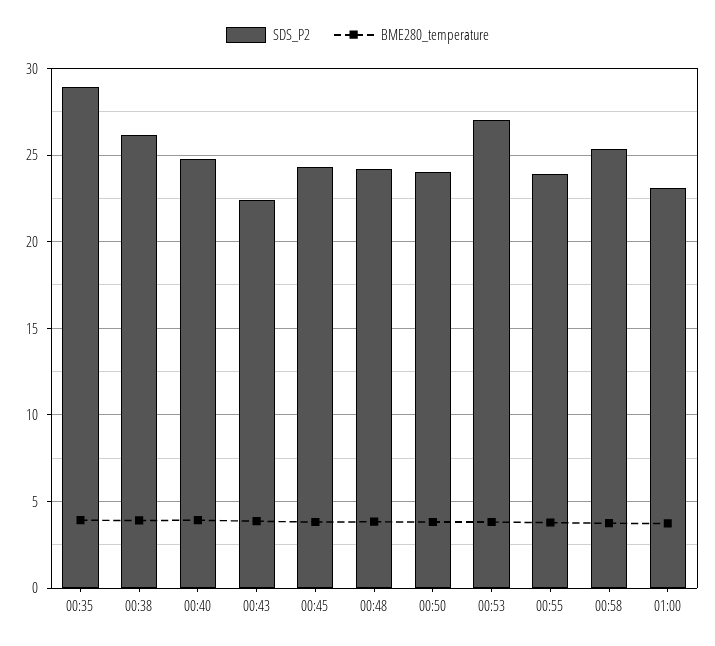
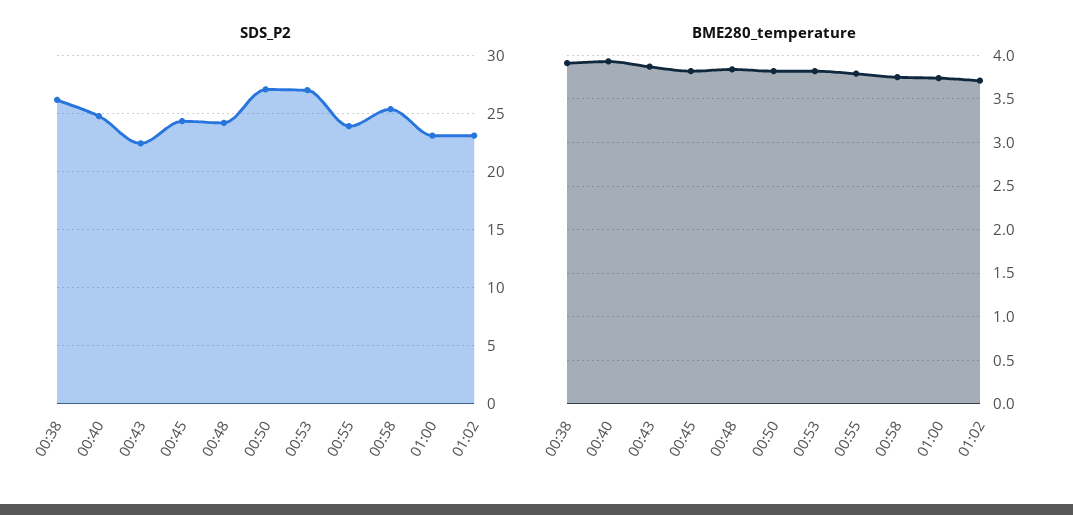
SDS_P2, 00:35: 29 -> none
BME280_temperature, 00:35: 4 -> none
SDS_P2, 00:50: 24 -> 27
SDS_P2, 01:02: none -> 23
BME280_temperature, 01:02: none -> 3.7

